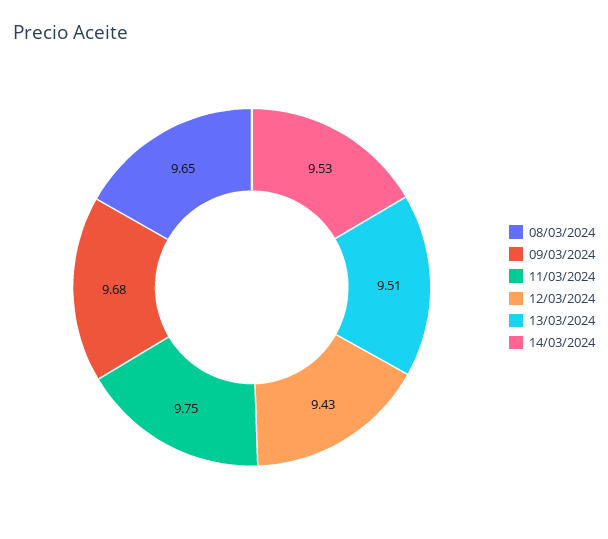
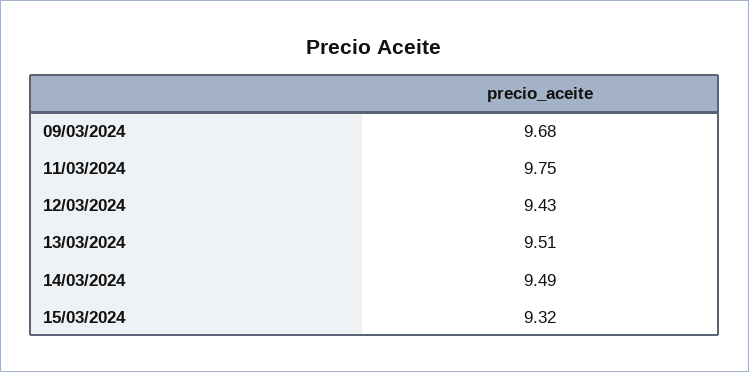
08/03/2024: 9.65 -> none
14/03/2024: 9.53 -> 9.49
15/03/2024: none -> 9.32

